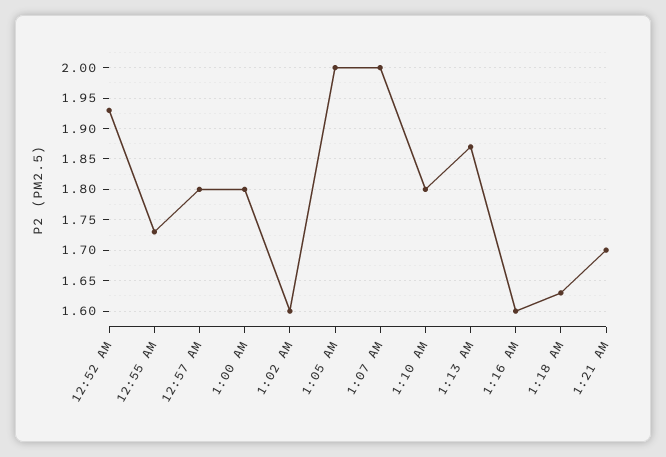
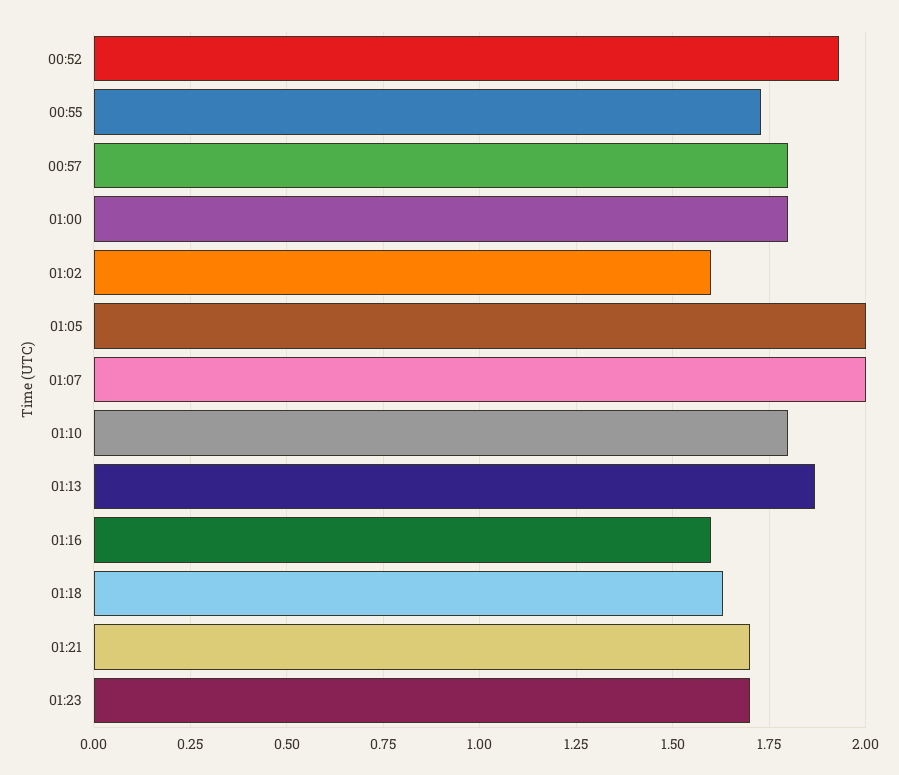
01:23: none -> 1.7

